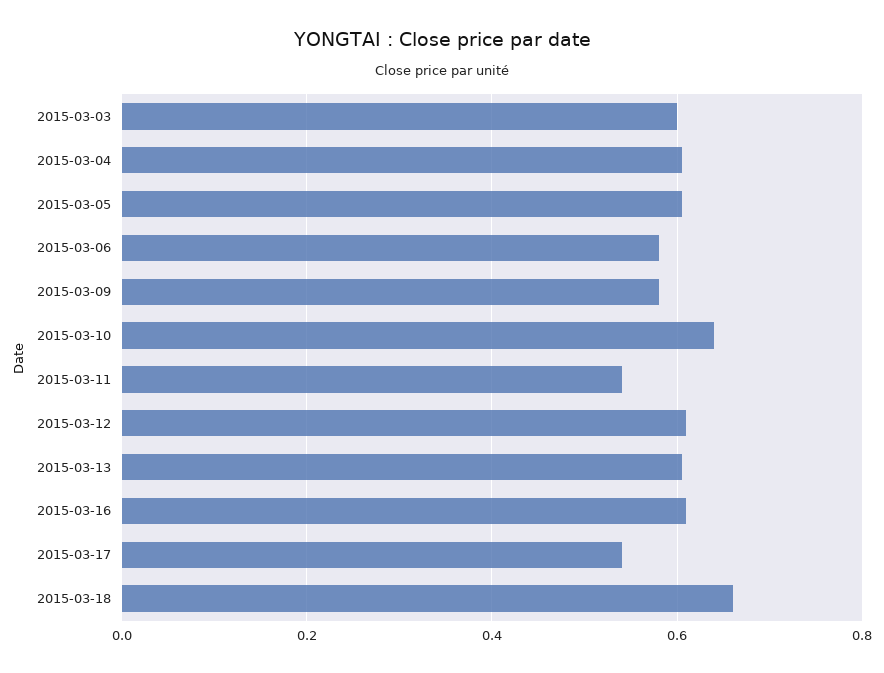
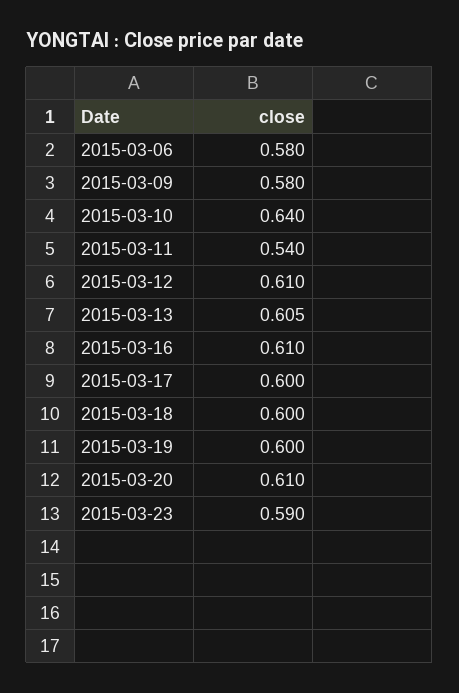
2015-03-03: 0.6 -> none
2015-03-04: 0.6 -> none
2015-03-05: 0.6 -> none
2015-03-17: 0.54 -> 0.6
2015-03-18: 0.66 -> 0.6
2015-03-19: none -> 0.6
2015-03-20: none -> 0.61
2015-03-23: none -> 0.59

